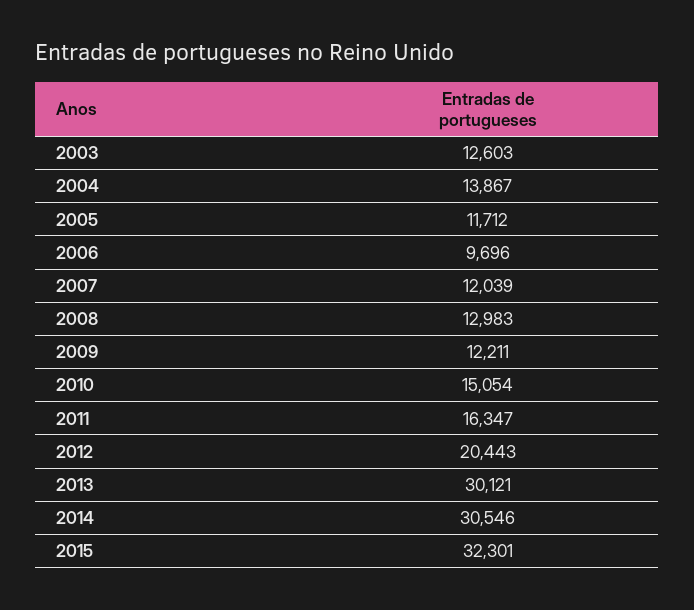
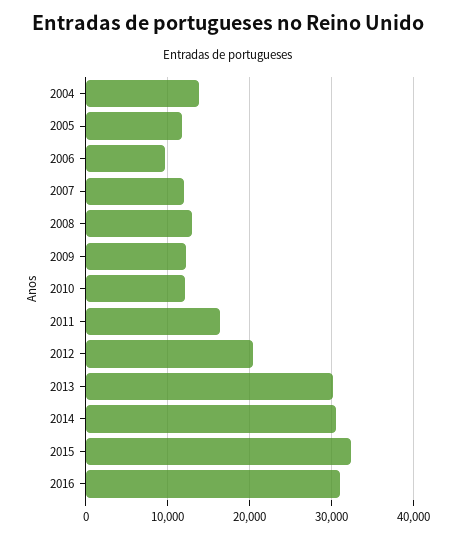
2003: 12603 -> none
2010: 15054 -> 12000
2016: none -> 31000

